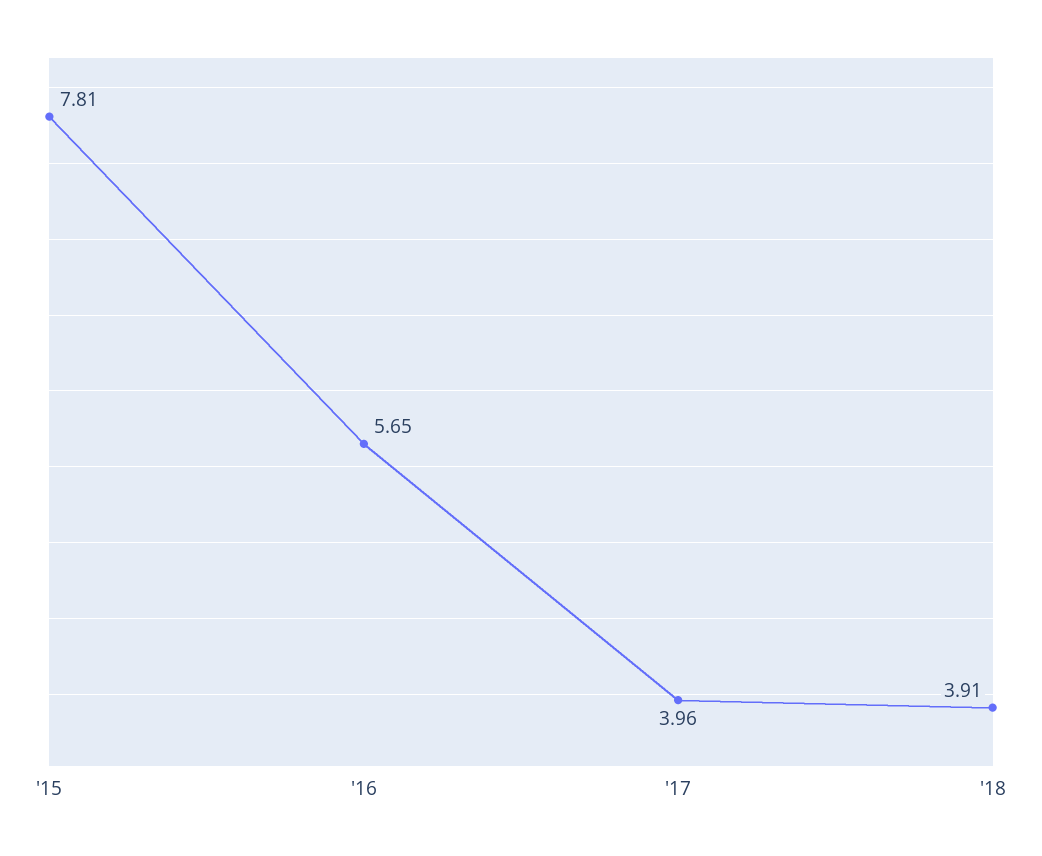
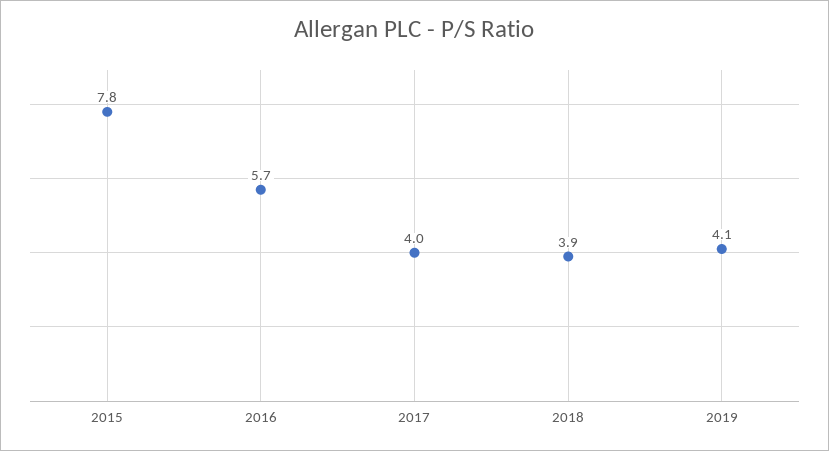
2019: none -> 4.1

